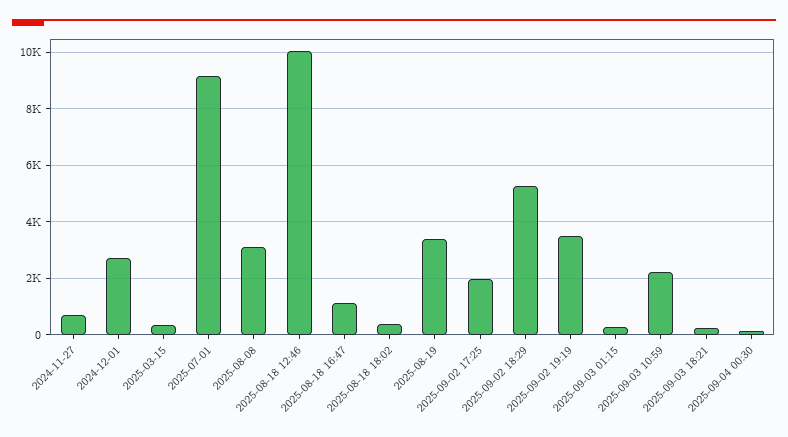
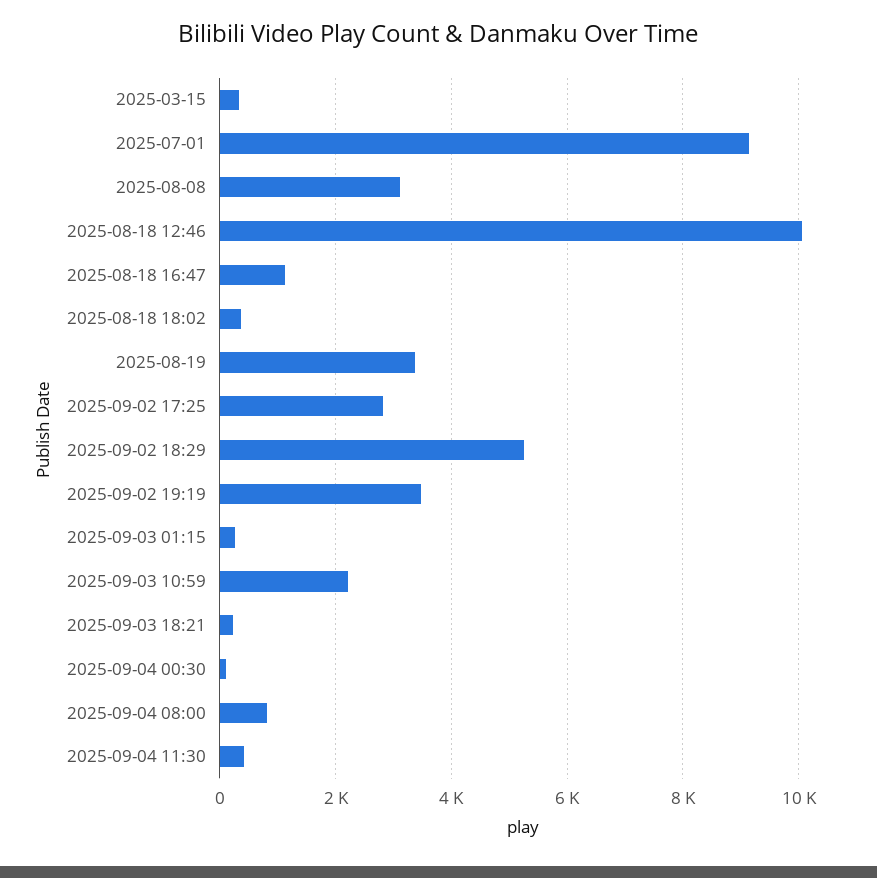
2024-11-27: 750 -> none
2024-12-01: 2750 -> none
2025-09-02 17:25: 2000 -> 2800
2025-09-04 08:00: none -> 800
2025-09-04 11:30: none -> 400

